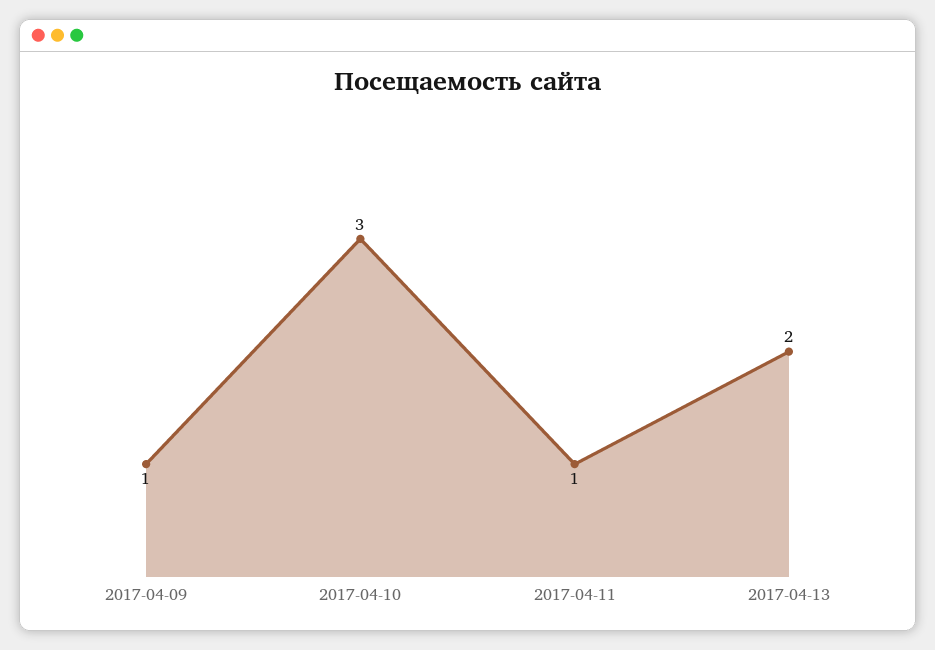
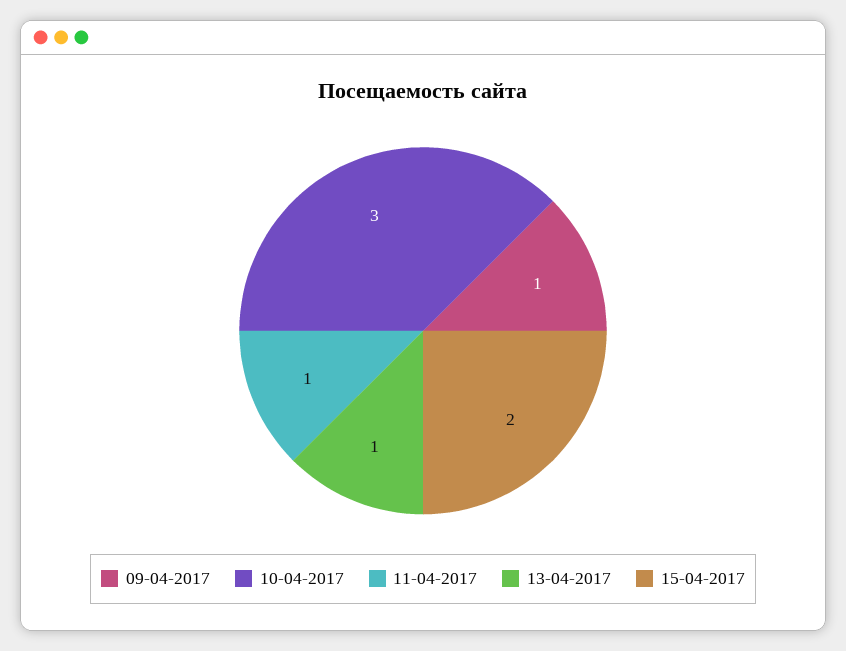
2017-04-13: 2 -> 1
15-04-2017: none -> 2

